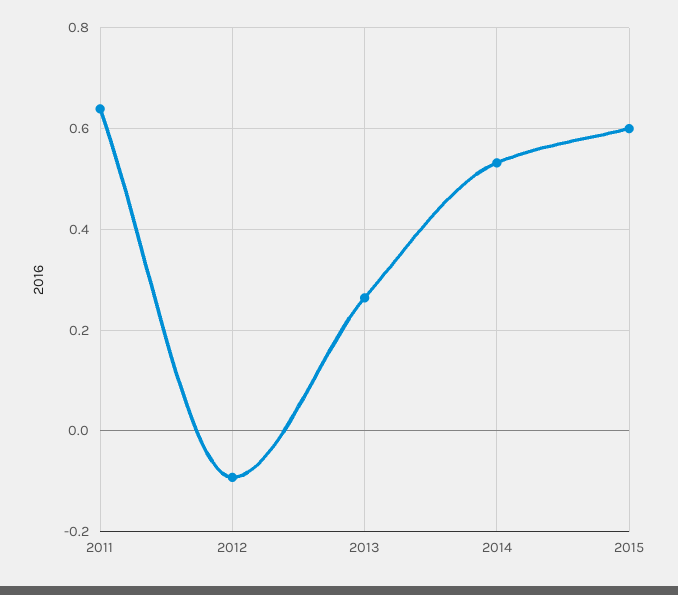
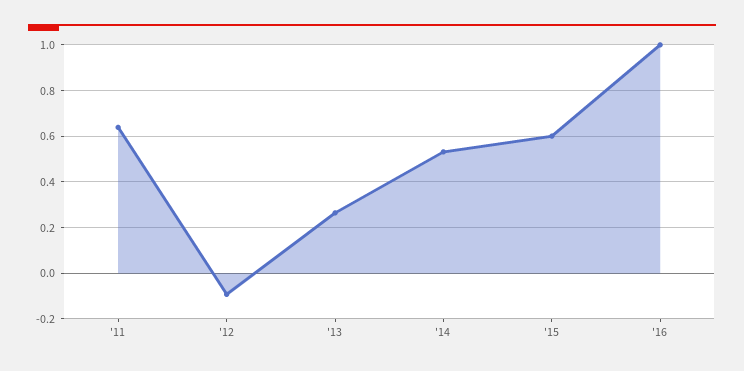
'16: none -> 1

